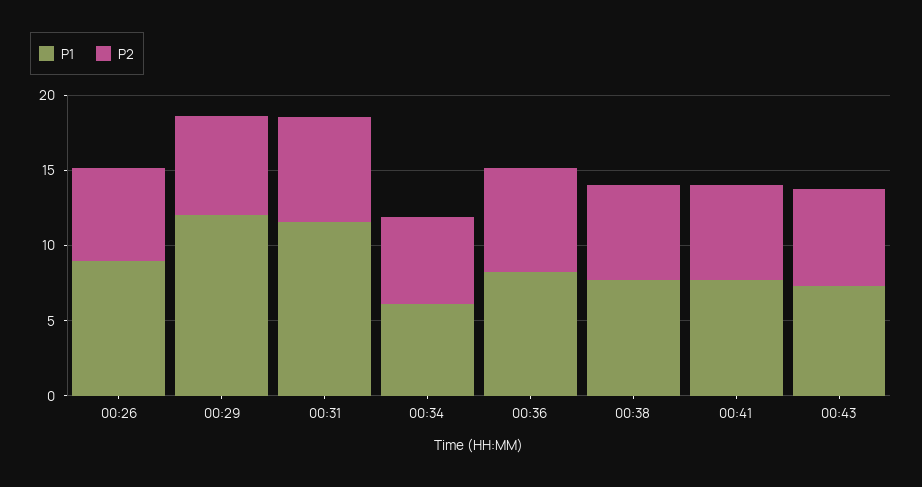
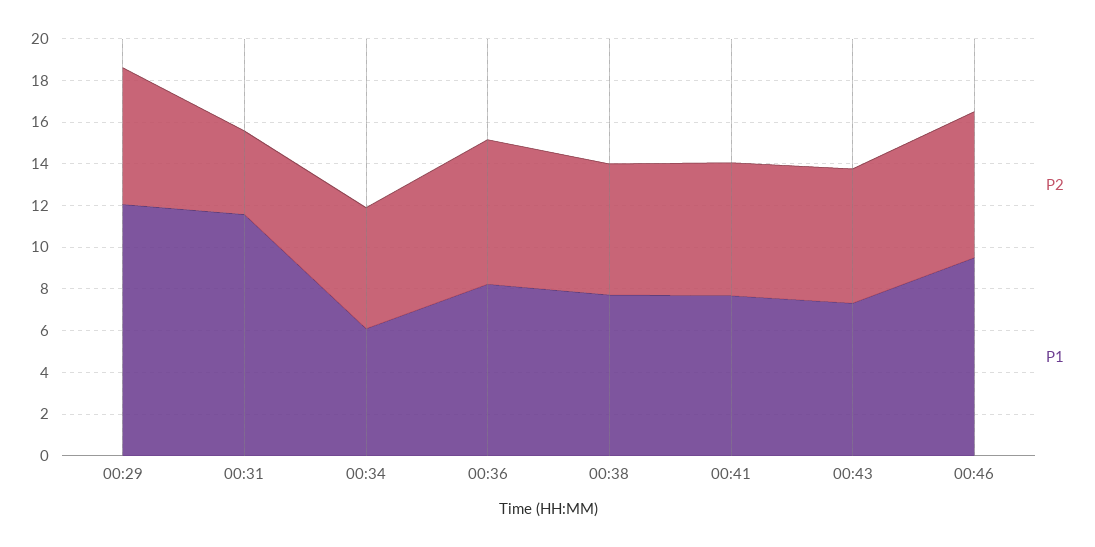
P1, 00:26: 9 -> none
P2, 00:26: 6 -> none
P2, 00:31: 7 -> 4
P2, 00:46: none -> 7
P1, 00:46: none -> 9.5

